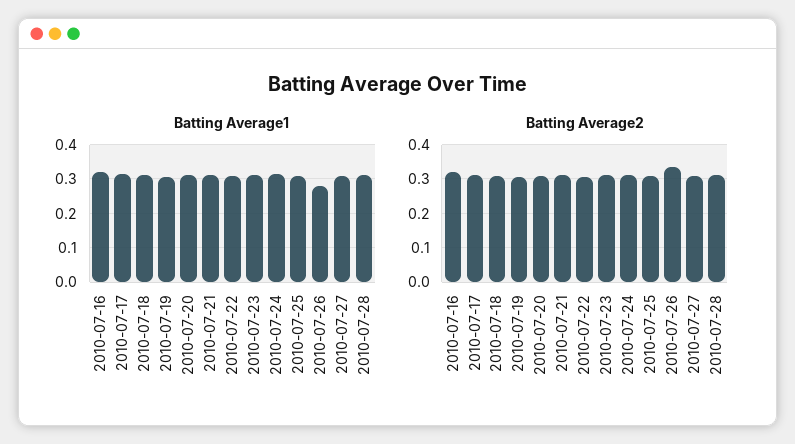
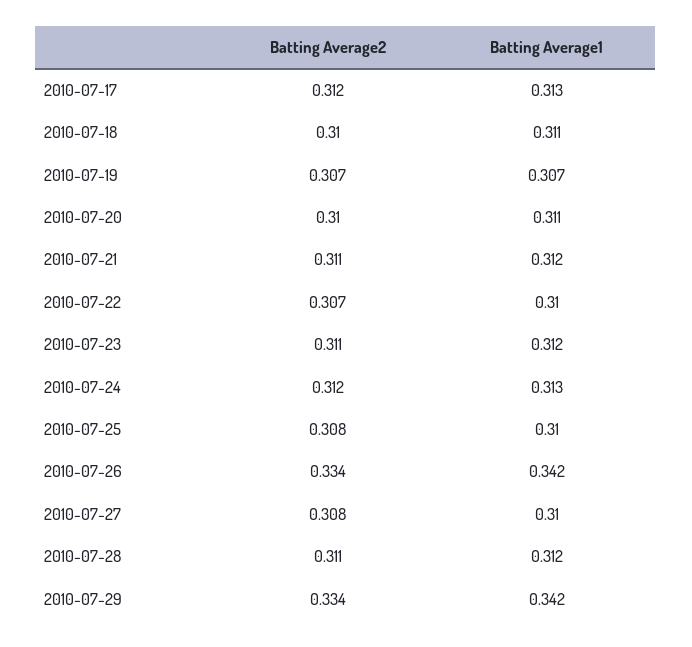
Batting Average1, 2010-07-16: 0.32 -> none
Batting Average1, 2010-07-26: 0.28 -> 0.342
Batting Average2, 2010-07-16: 0.32 -> none
Batting Average2, 2010-07-29: none -> 0.334
Batting Average1, 2010-07-29: none -> 0.342

